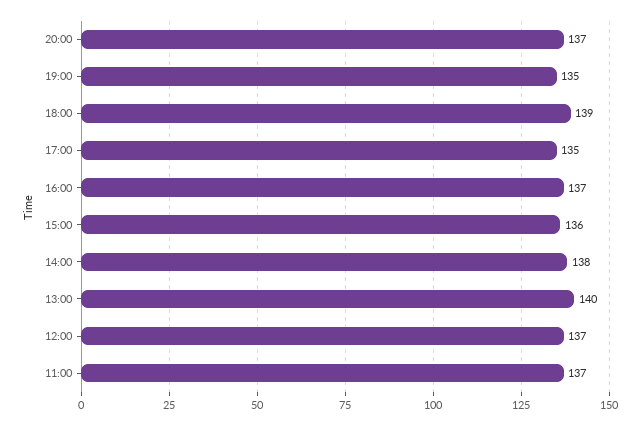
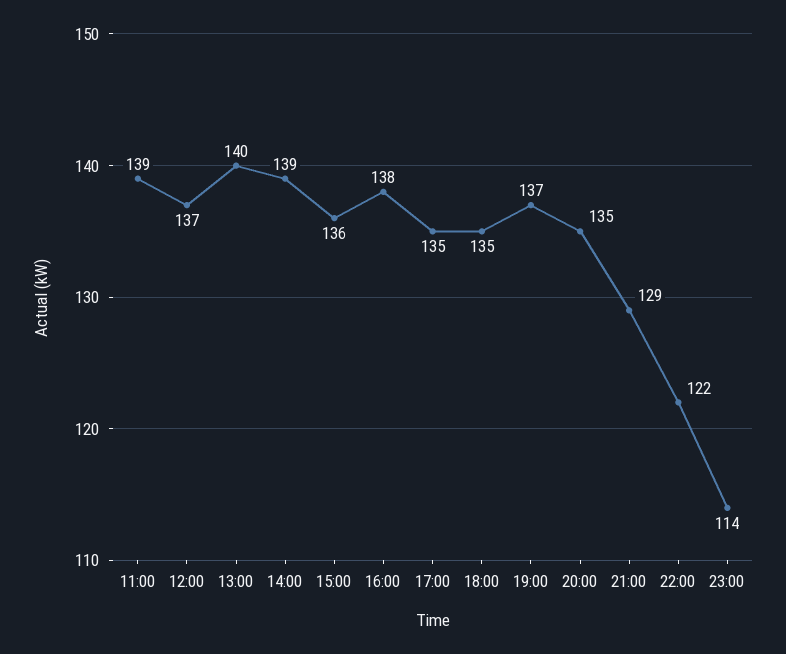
20:00: 137 -> 135
19:00: 135 -> 137
18:00: 139 -> 135
16:00: 137 -> 138
14:00: 138 -> 139
11:00: 137 -> 139
21:00: none -> 129
22:00: none -> 122
23:00: none -> 114

